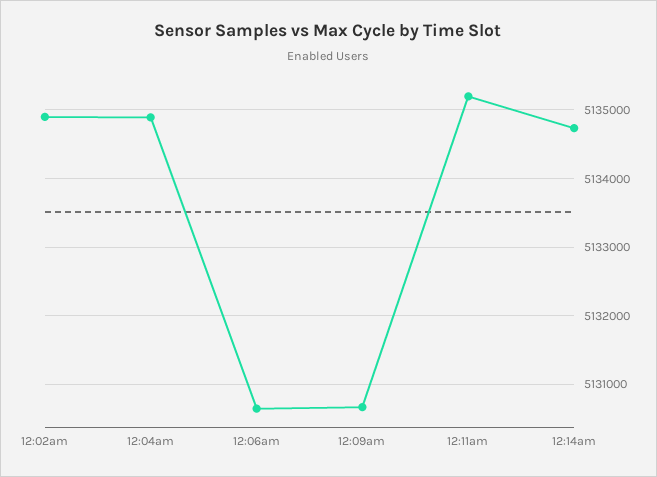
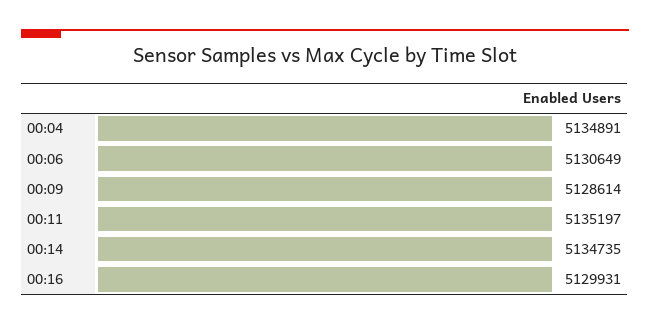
12:02am: 5134900 -> none
12:09am: 5130700 -> 5128614
00:16: none -> 5129931

